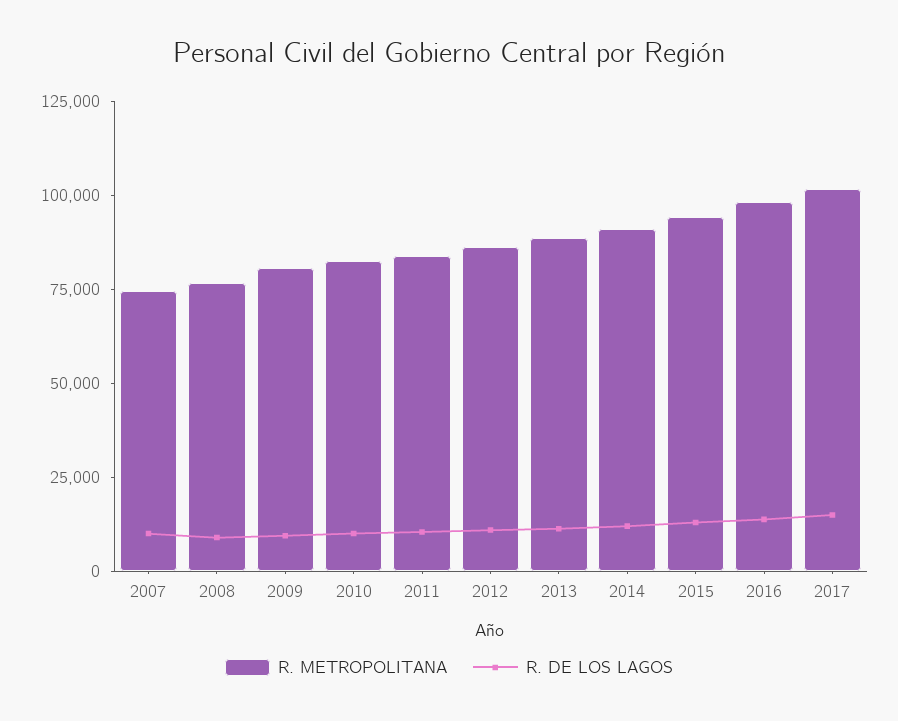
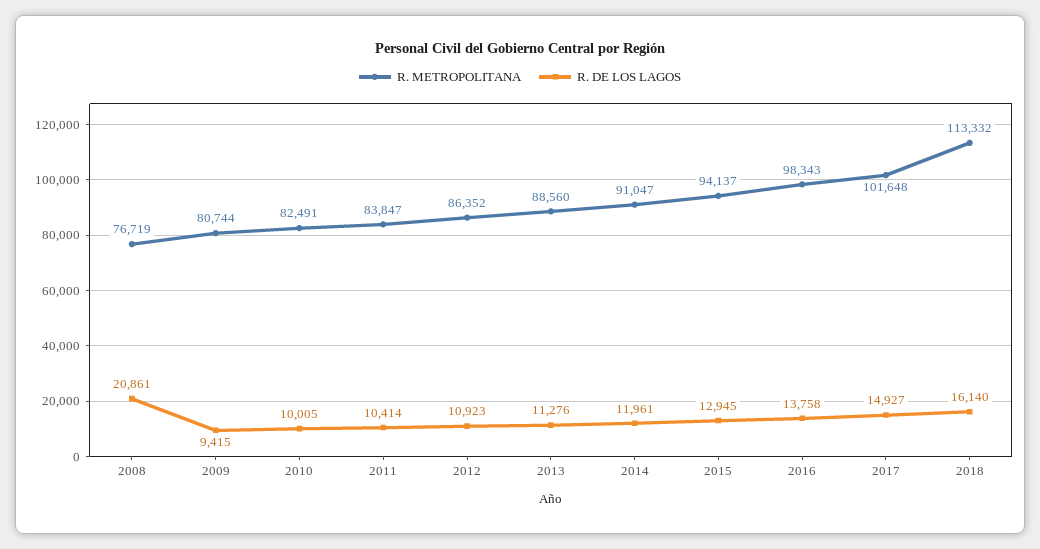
R. METROPOLITANA, 2007: 75000 -> none
R. DE LOS LAGOS, 2007: 10000 -> none
R. DE LOS LAGOS, 2008: 10000 -> 20861
R. METROPOLITANA, 2018: none -> 113332
R. DE LOS LAGOS, 2018: none -> 16140

